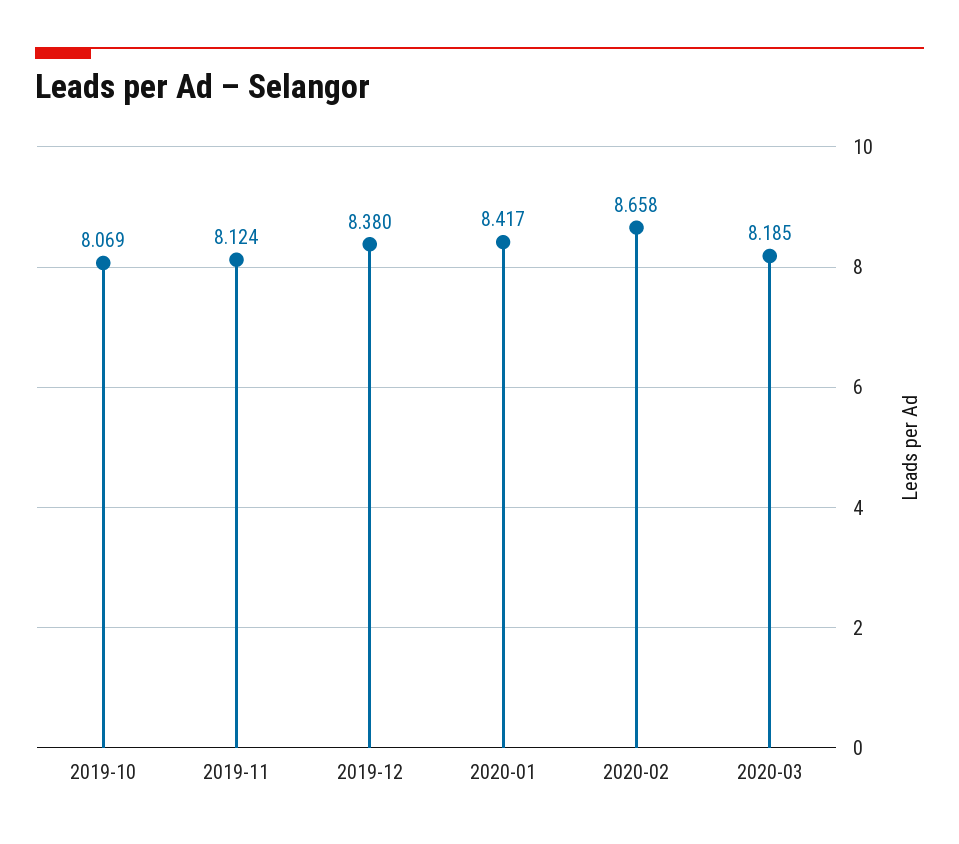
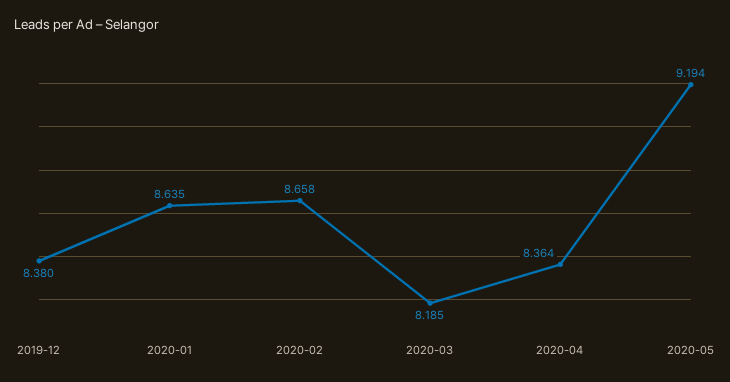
2019-10: 8.069 -> none
2019-11: 8.124 -> none
2020-01: 8.417 -> 8.635
2020-04: none -> 8.364
2020-05: none -> 9.194

